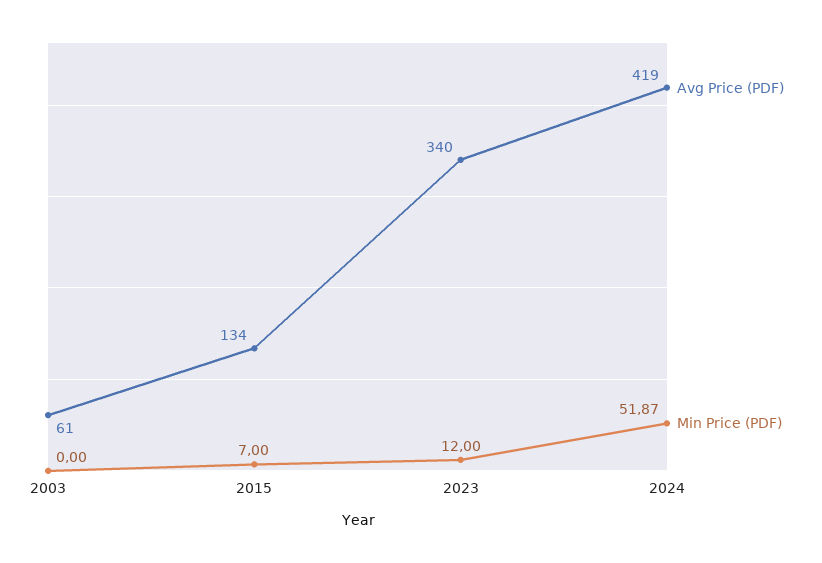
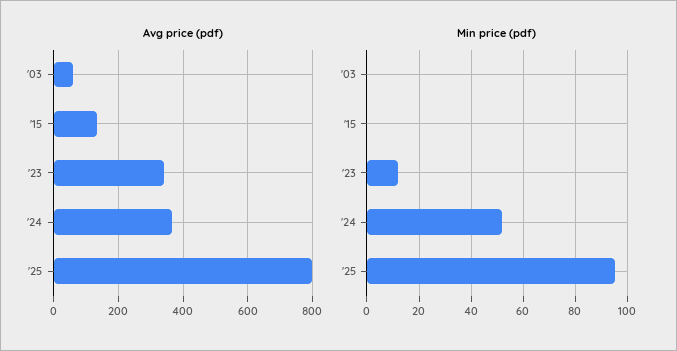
Min Price (PDF), 2015: 7 -> 0
Avg Price (PDF), 2024: 419 -> 360
Avg Price (PDF), '25: none -> 800
Min Price (PDF), '25: none -> 95

